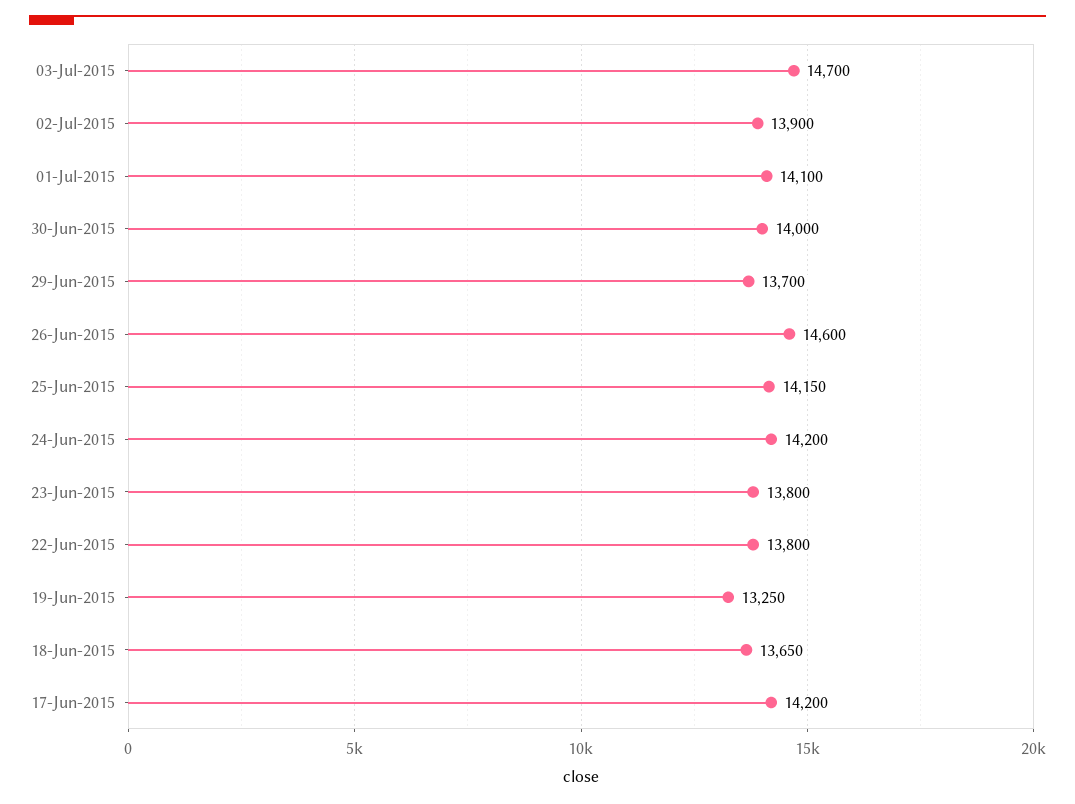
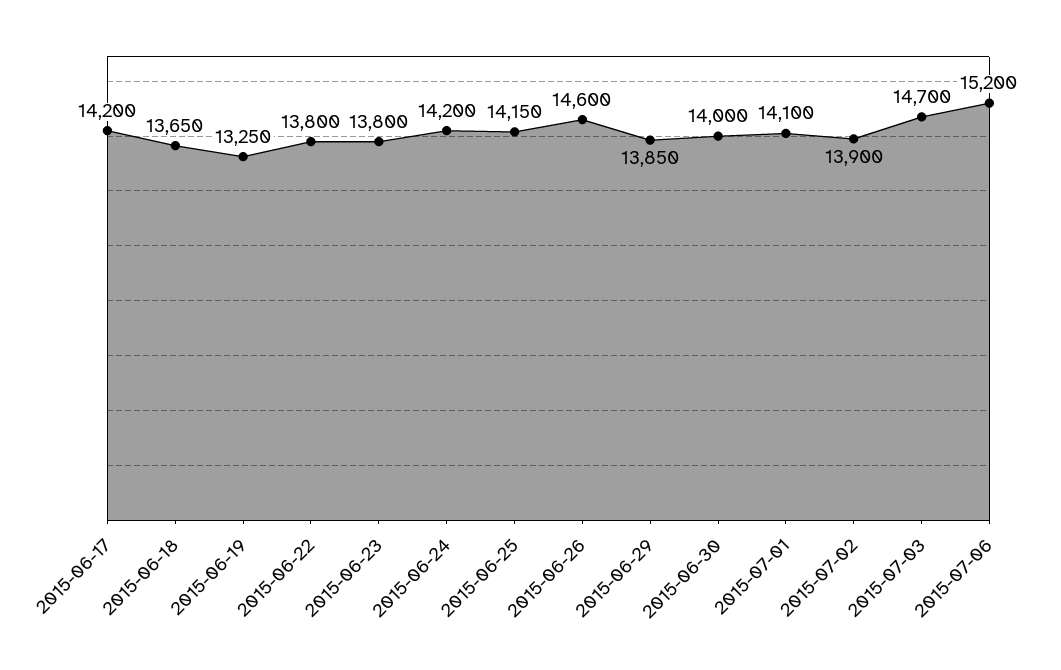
29-Jun-2015: 13700 -> 13850
2015-07-06: none -> 15200

